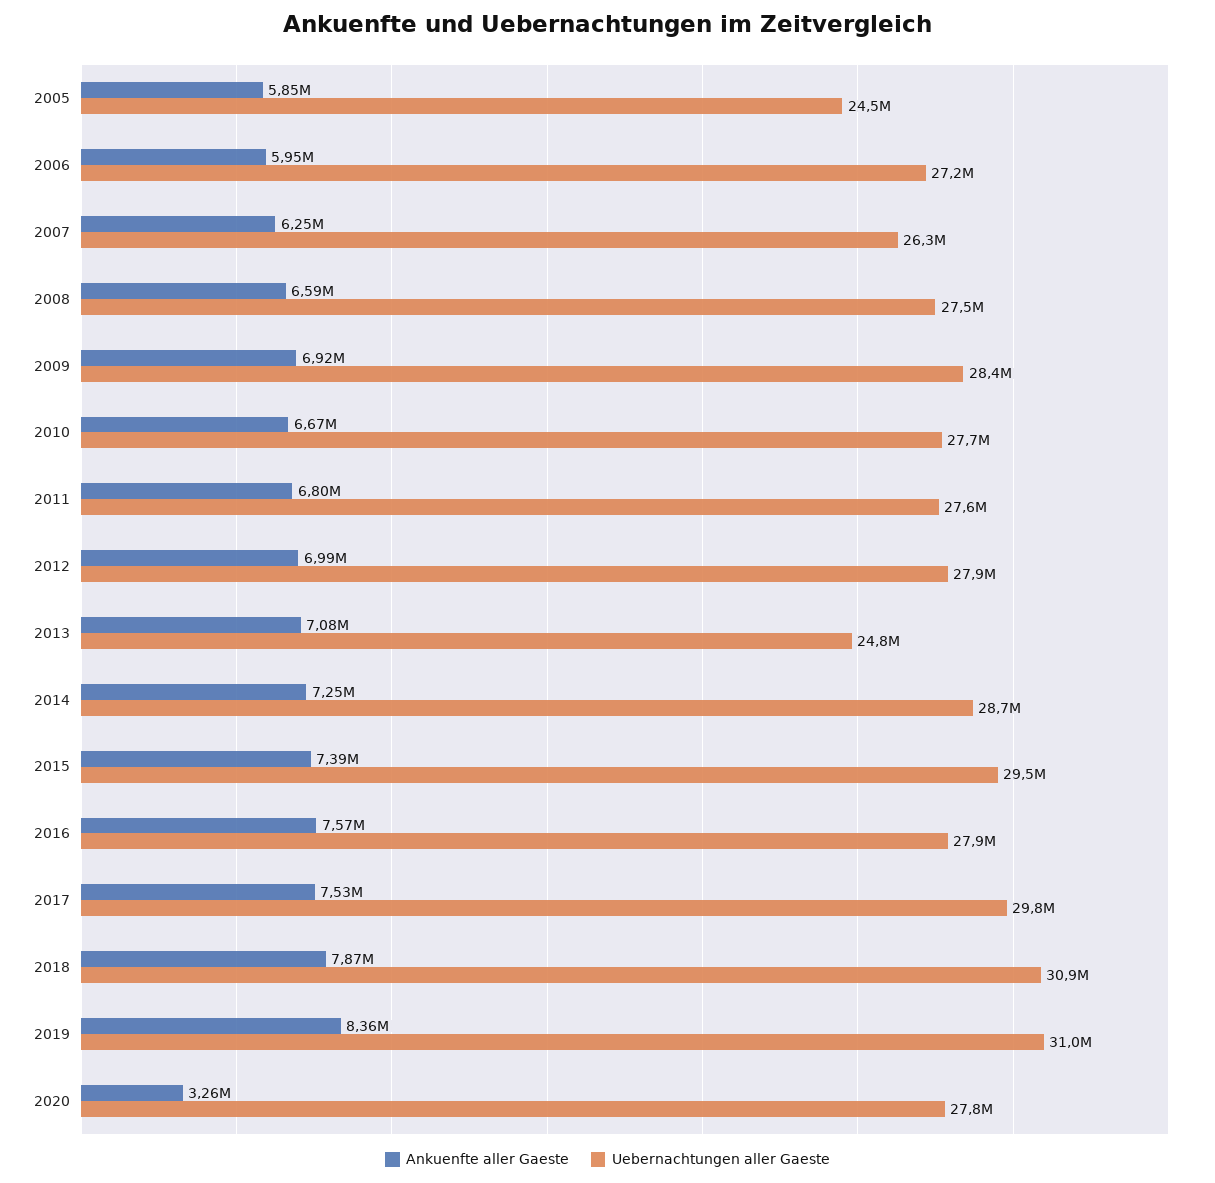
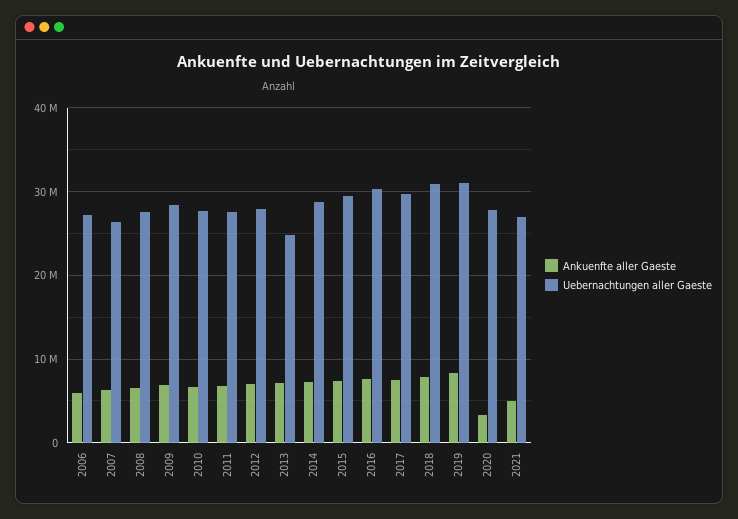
Ankuenfte aller Gaeste, 2005: 5850000 -> none
Uebernachtungen aller Gaeste, 2005: 24500000 -> none
Uebernachtungen aller Gaeste, 2016: 27900000 -> 30000000
Ankuenfte aller Gaeste, 2021: none -> 5000000
Uebernachtungen aller Gaeste, 2021: none -> 27000000

